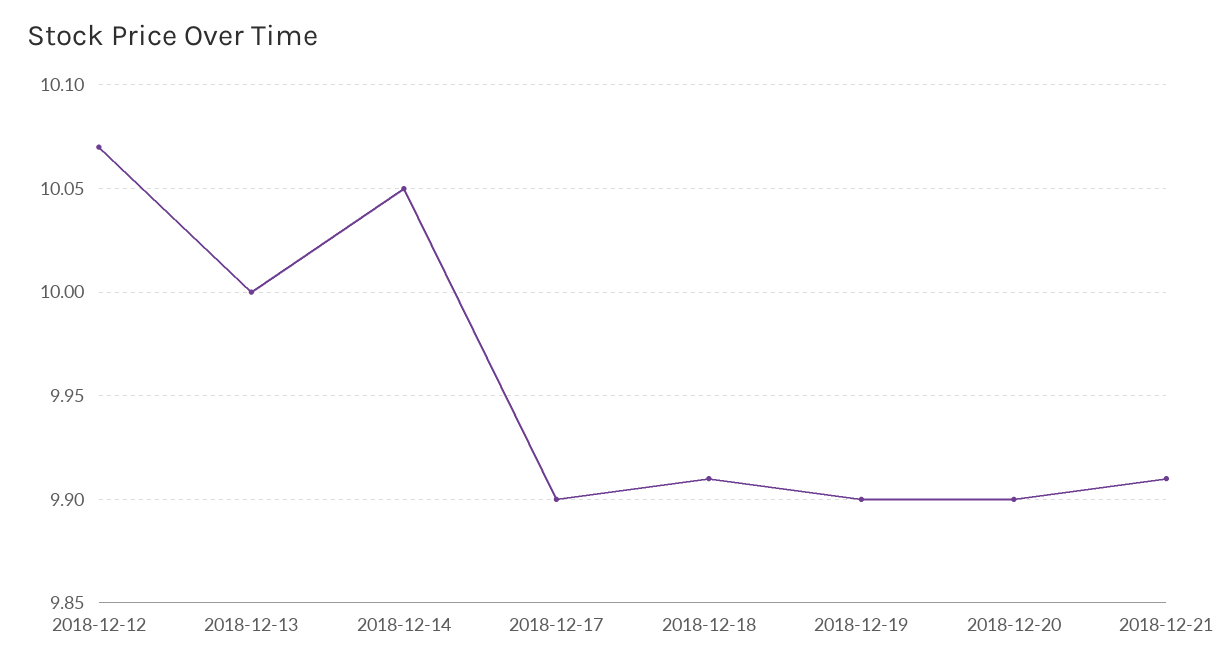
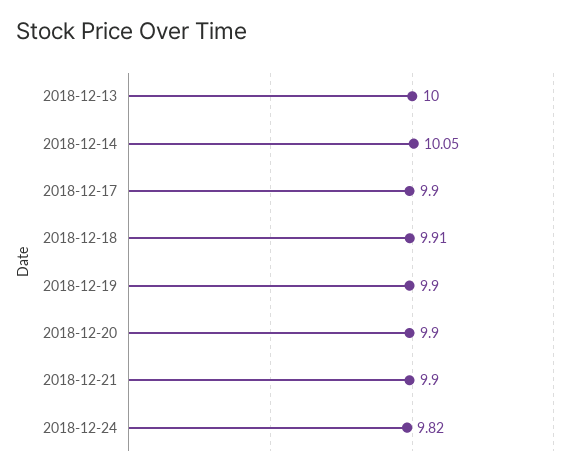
2018-12-12: 10.07 -> none
2018-12-21: 9.91 -> 9.9
2018-12-24: none -> 9.82

